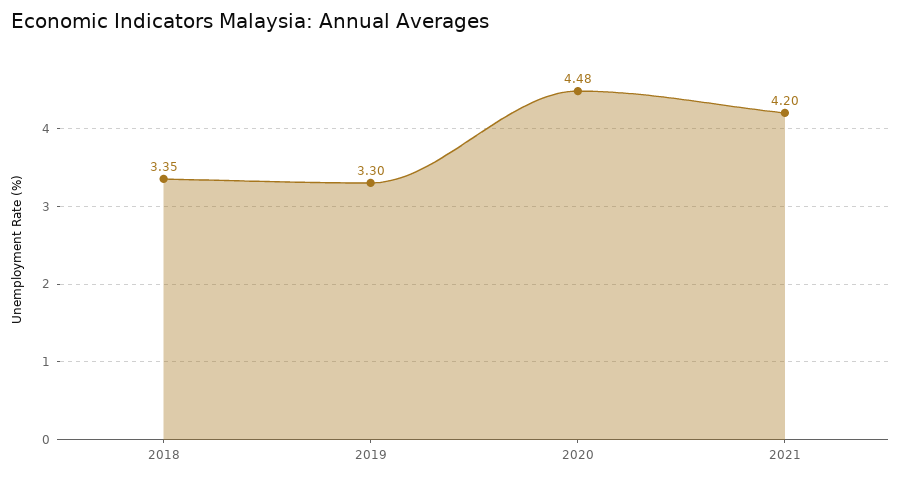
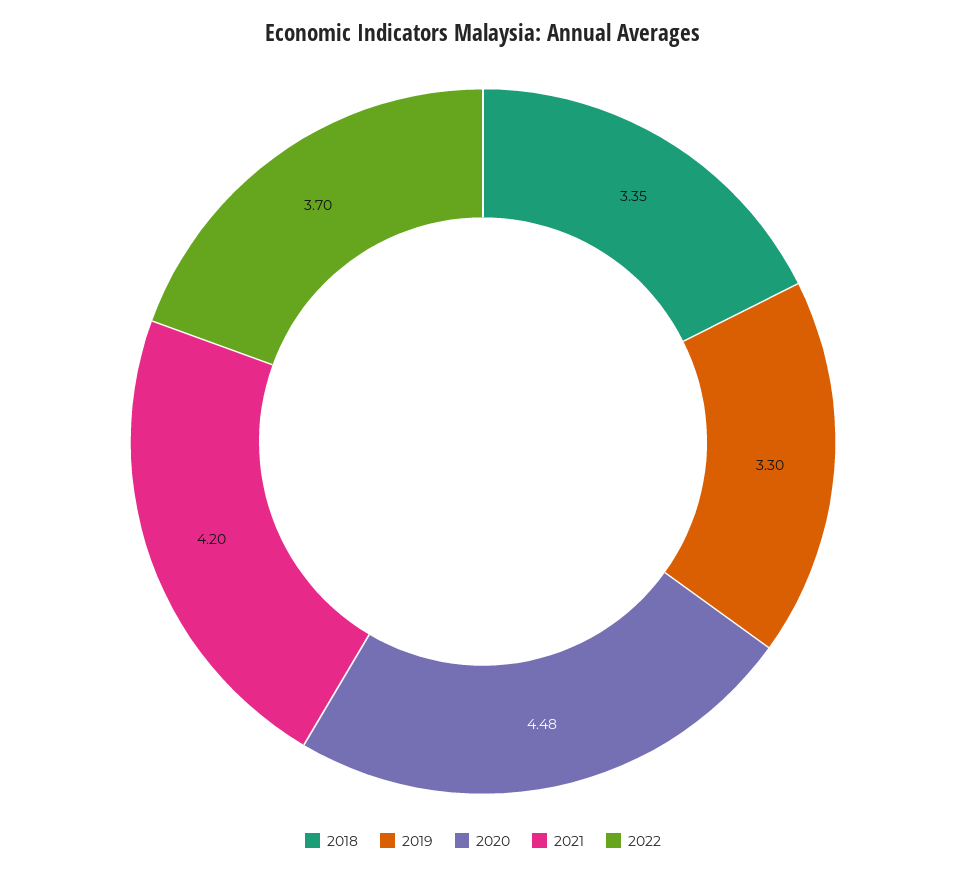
2022: none -> 3.7

